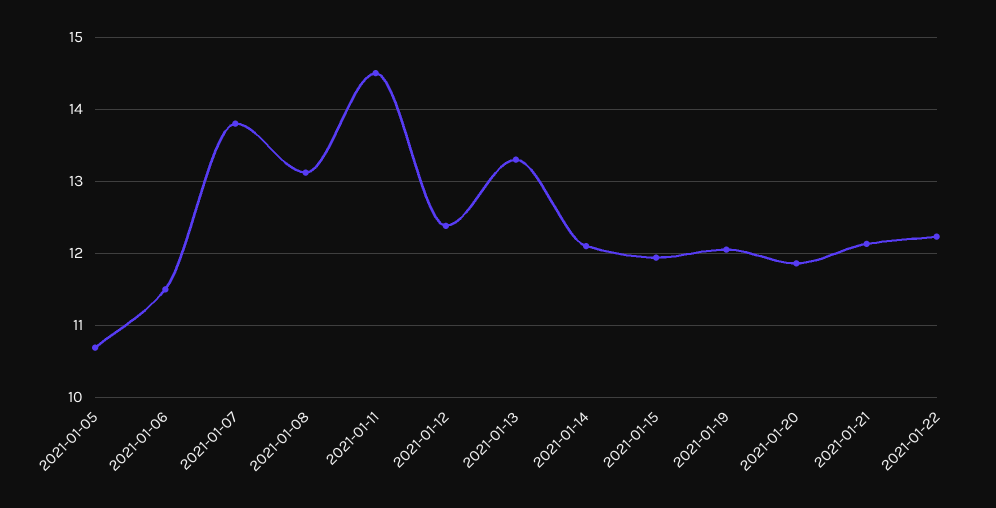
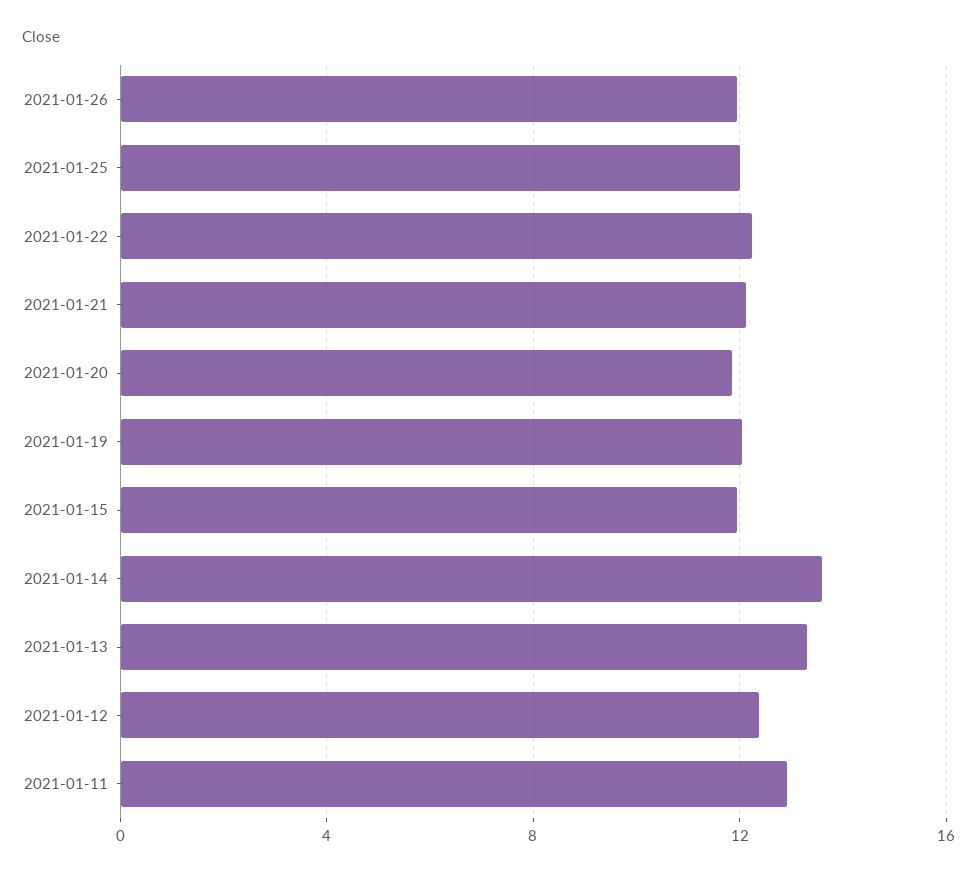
2021-01-05: 10.7 -> none
2021-01-06: 11.5 -> none
2021-01-07: 13.8 -> none
2021-01-08: 13.1 -> none
2021-01-11: 14.5 -> 13
2021-01-14: 12.1 -> 13.5
2021-01-26: none -> 12
2021-01-25: none -> 12

